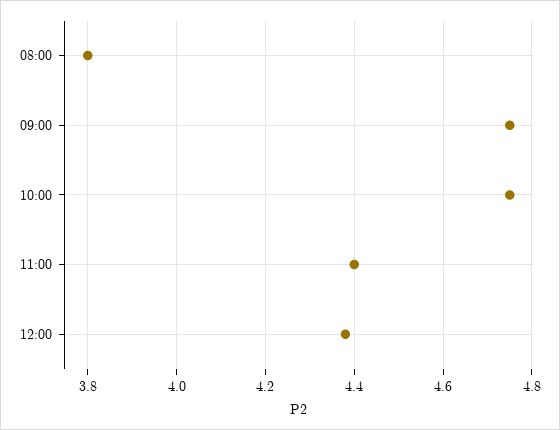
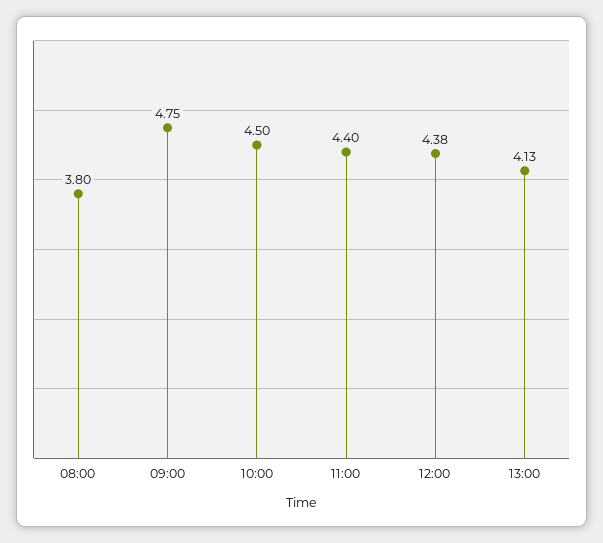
10:00: 4.75 -> 4.5
13:00: none -> 4.13

